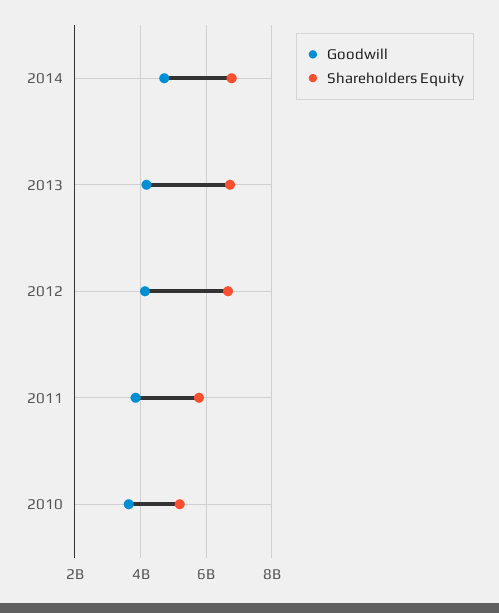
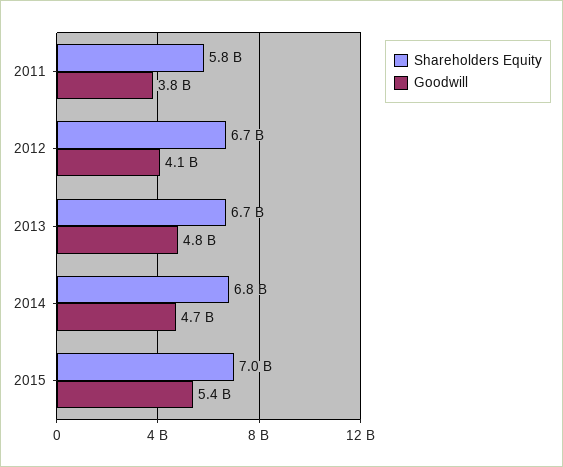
Goodwill, 2013: 4200000000 -> 4800000000
Goodwill, 2010: 3600000000 -> none
Shareholders Equity, 2010: 5200000000 -> none
Shareholders Equity, 2015: none -> 7000000000
Goodwill, 2015: none -> 5400000000

